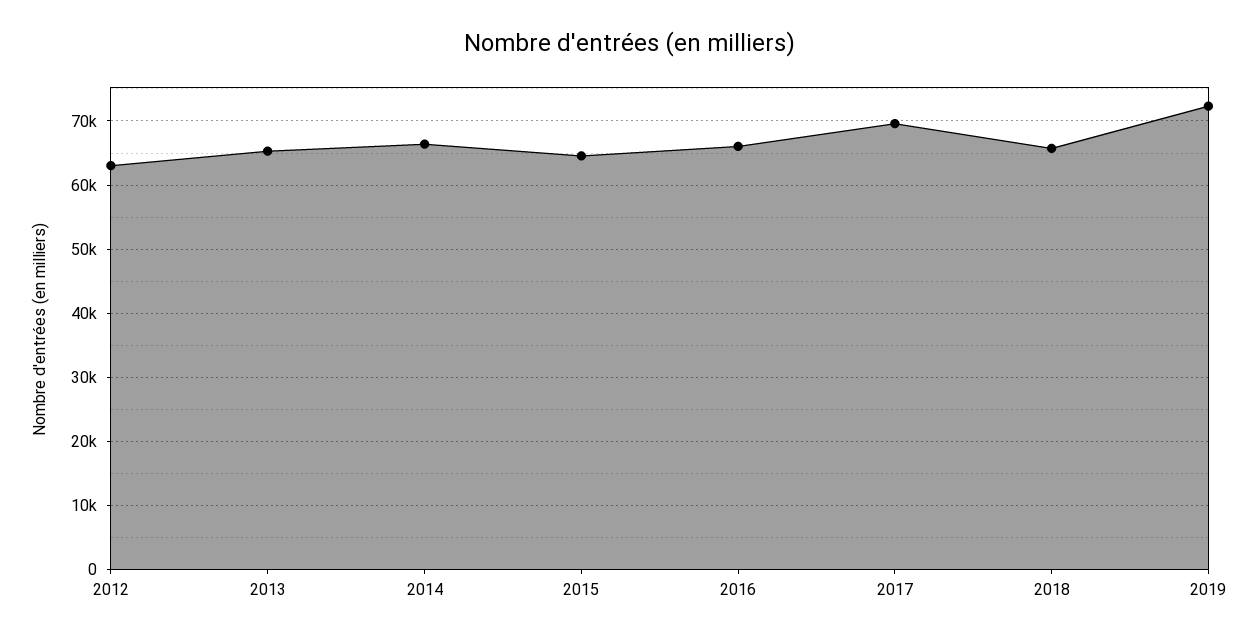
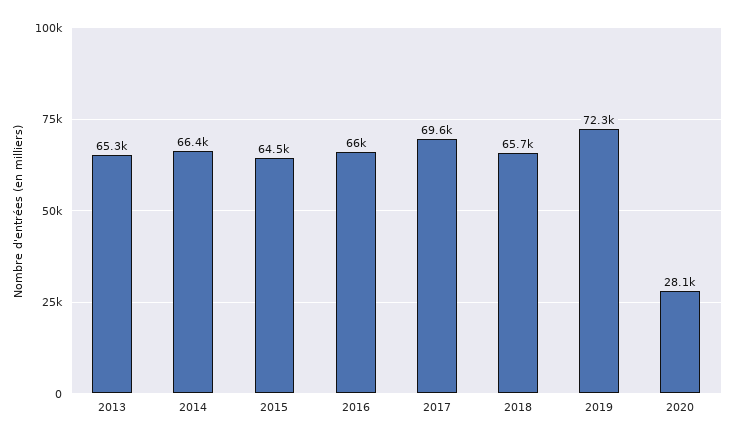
2012: 63000 -> none
2020: none -> 28100

